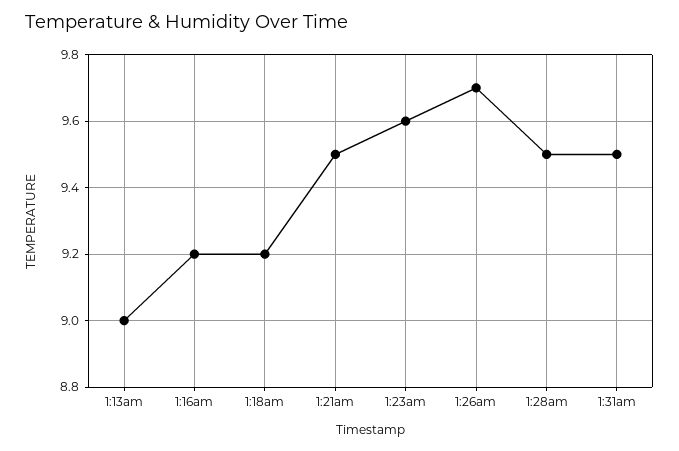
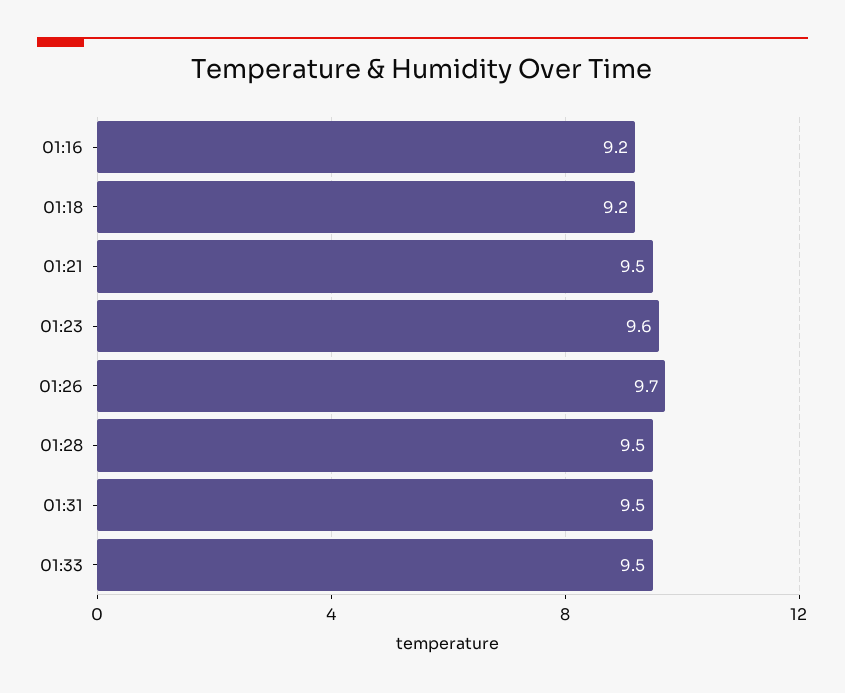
1:13am: 9 -> none
01:33: none -> 9.5

